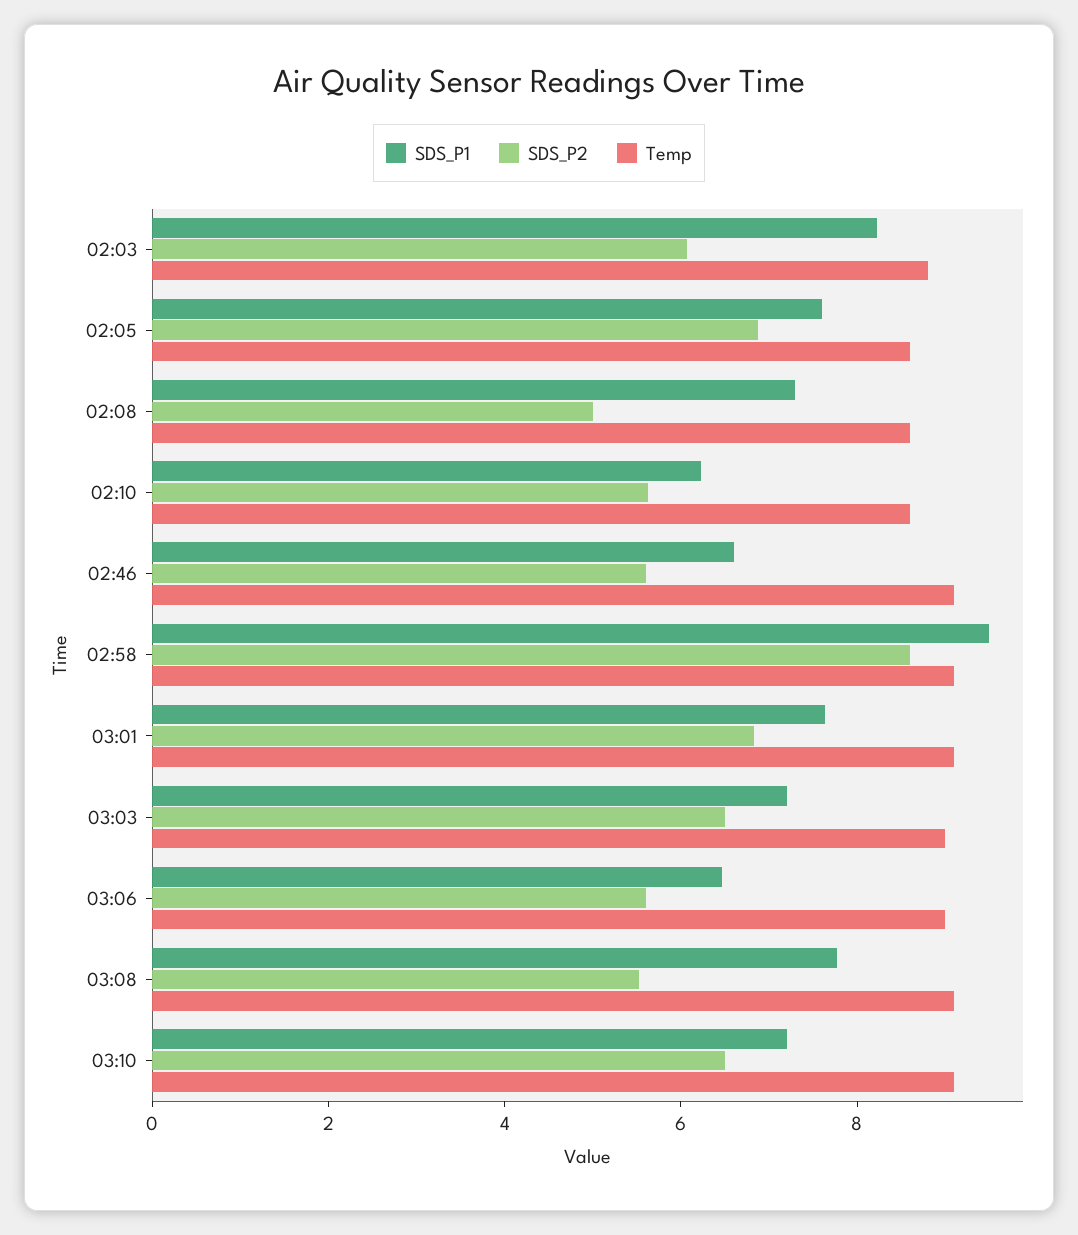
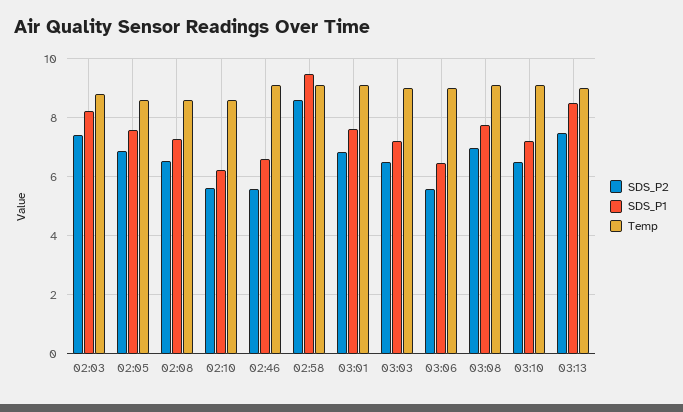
SDS_P2, 02:03: 6 -> 7.5
SDS_P2, 02:08: 5 -> 6.5
SDS_P2, 03:08: 5.5 -> 7
SDS_P2, 03:13: none -> 7.5
SDS_P1, 03:13: none -> 8.5
Temp, 03:13: none -> 9

